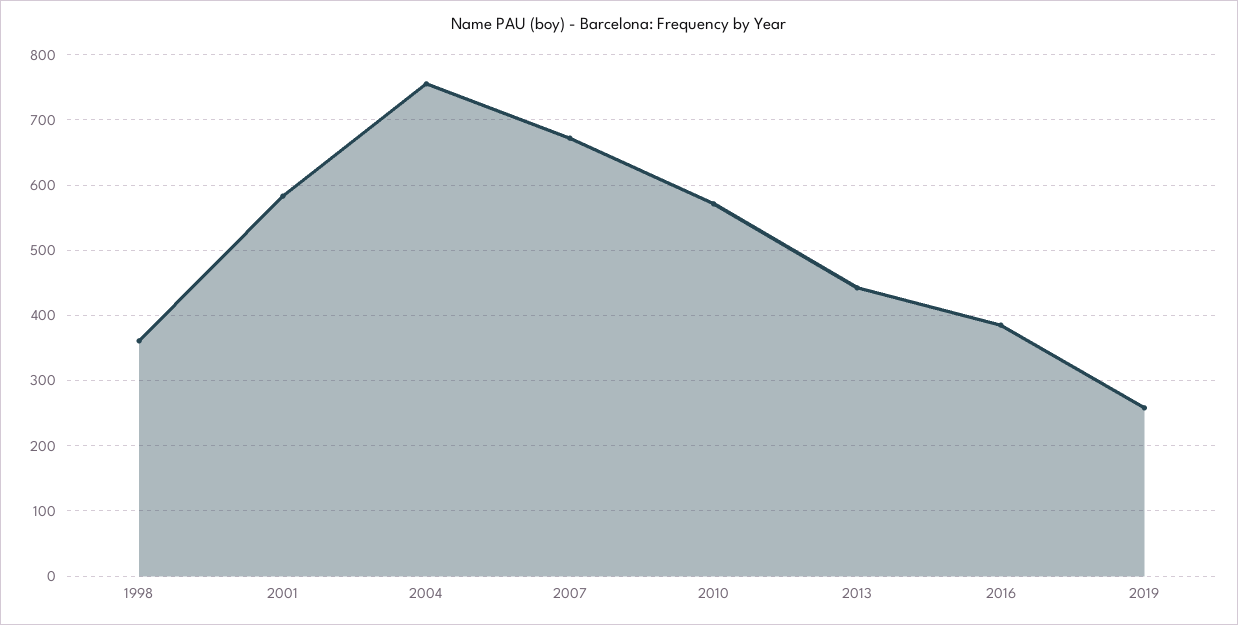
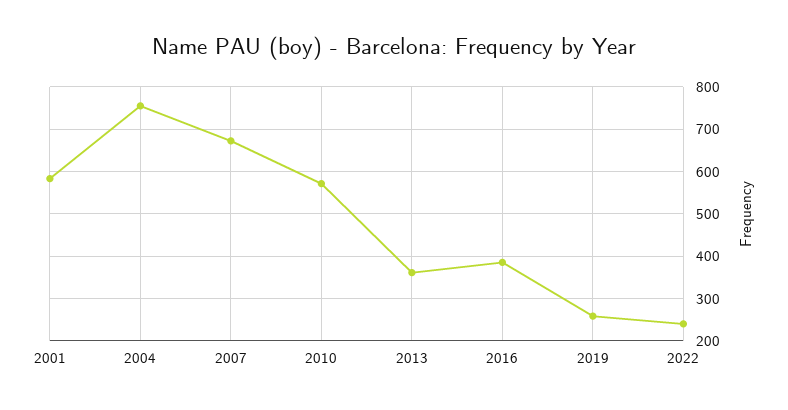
1998: 360 -> none
2013: 440 -> 360
2022: none -> 240

